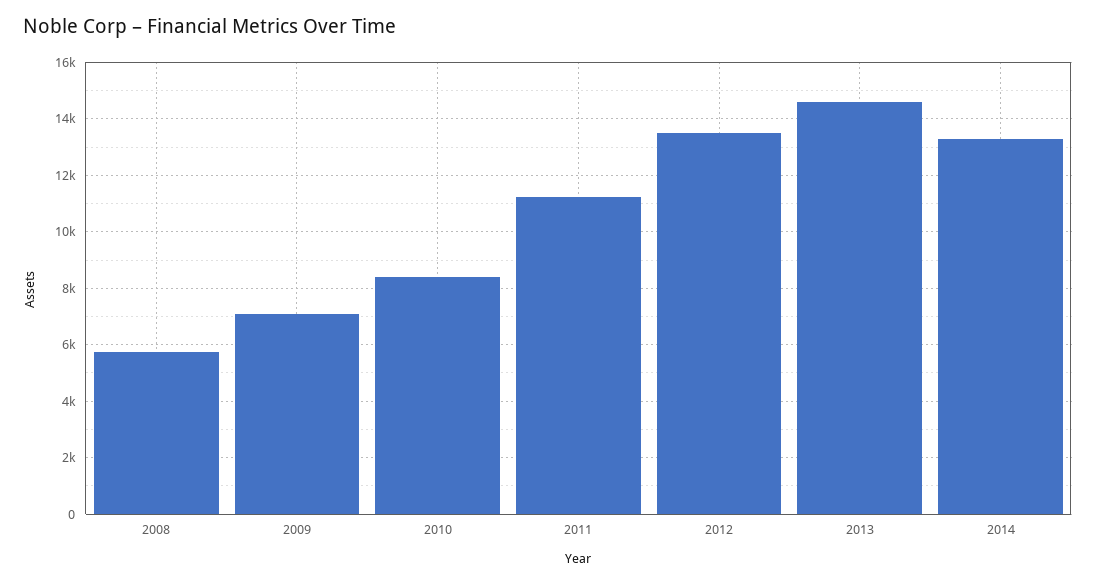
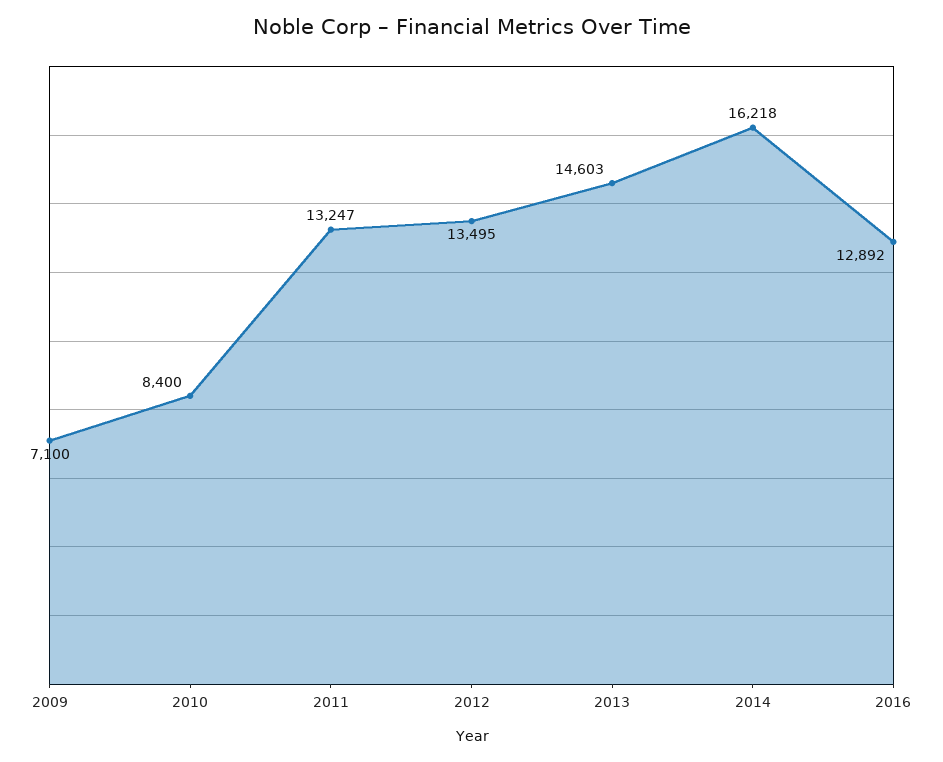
2008: 5750 -> none
2011: 11250 -> 13247
2014: 13250 -> 16218
2016: none -> 12892

